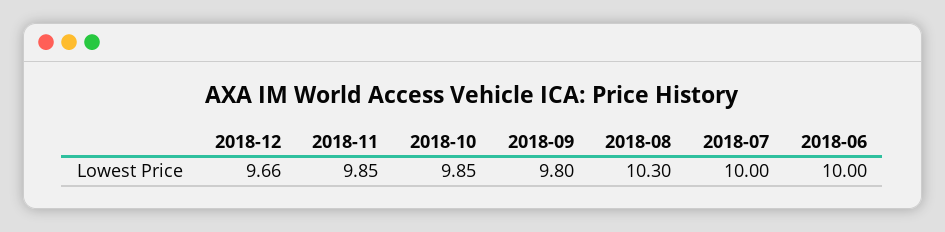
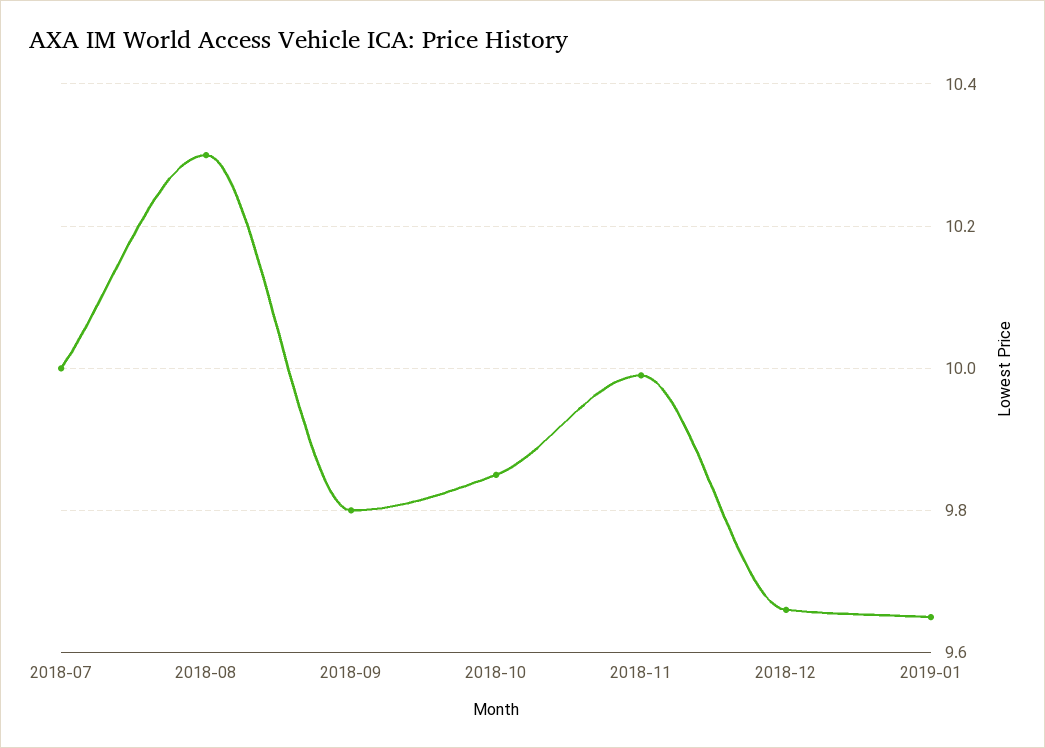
2018-11: 9.85 -> 10
2018-06: 10 -> none
2019-01: none -> 9.65

